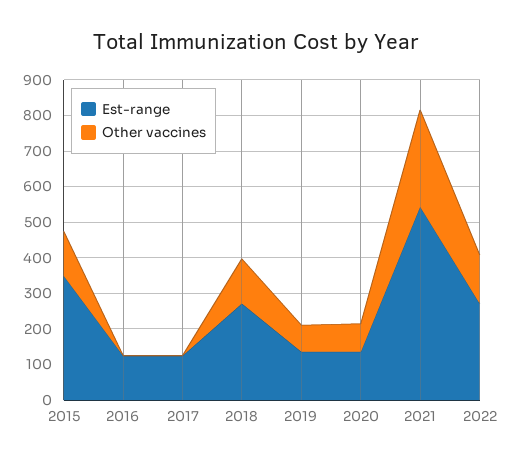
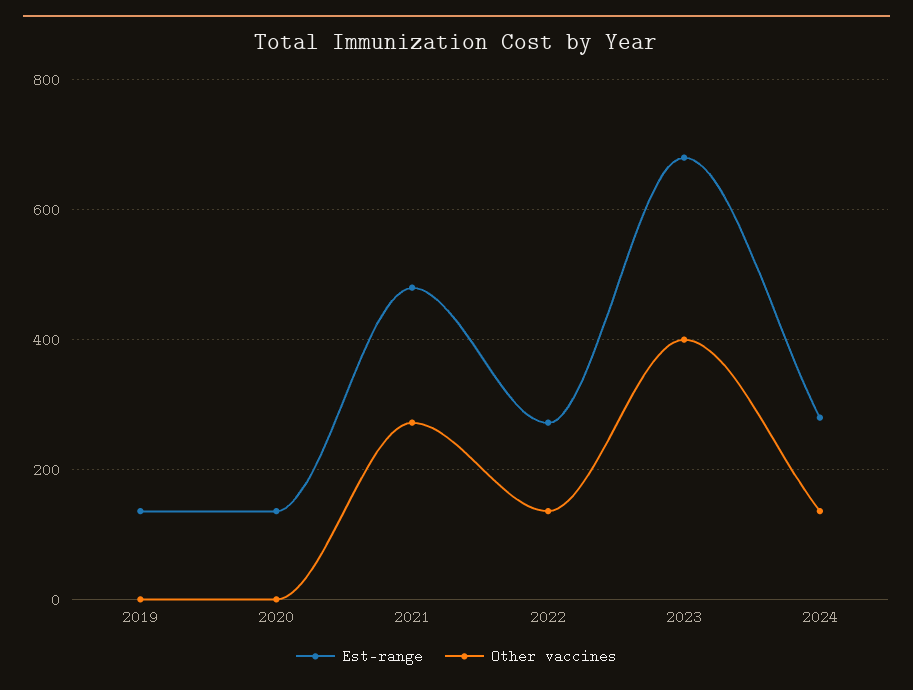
Est-range, 2015: 350 -> none
Other vaccines, 2015: 125 -> none
Est-range, 2016: 125 -> none
Other vaccines, 2016: 0 -> none
Est-range, 2017: 125 -> none
Other vaccines, 2017: 0 -> none
Est-range, 2018: 275 -> none
Other vaccines, 2018: 125 -> none
Other vaccines, 2019: 75 -> 0
Other vaccines, 2020: 75 -> 0
Est-range, 2021: 550 -> 480
Est-range, 2023: none -> 680
Other vaccines, 2023: none -> 400
Est-range, 2024: none -> 280
Other vaccines, 2024: none -> 140

